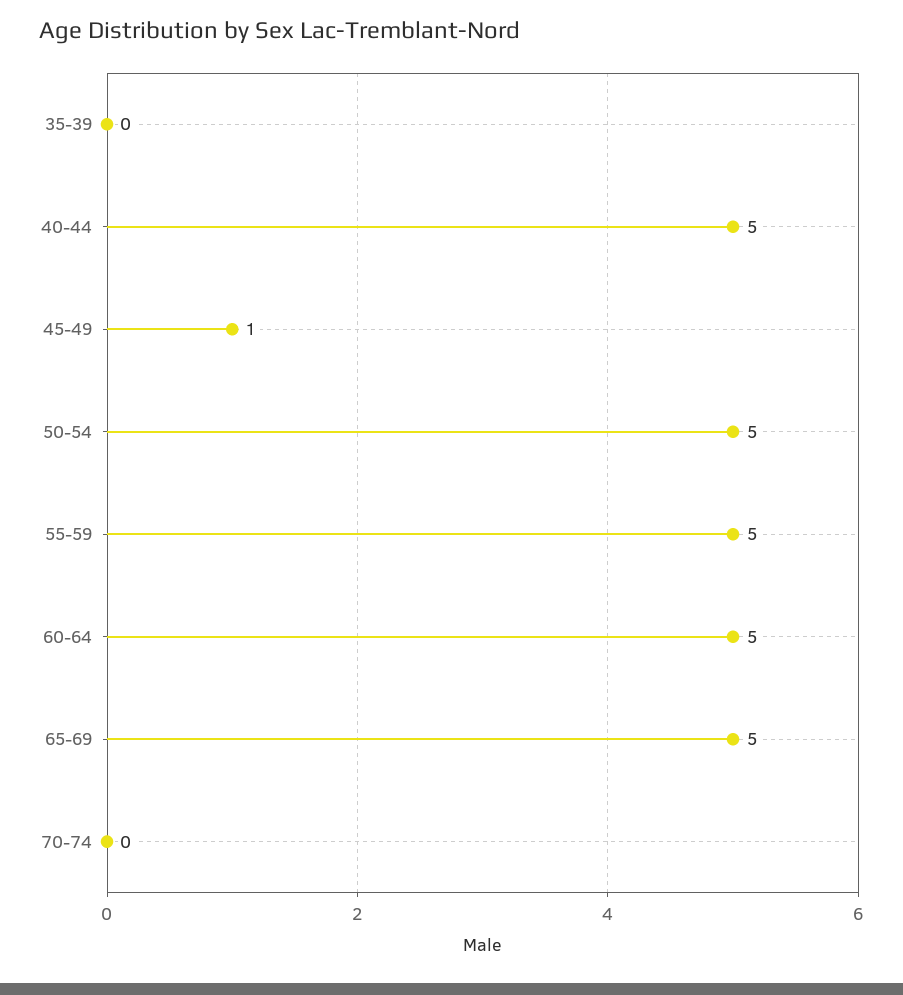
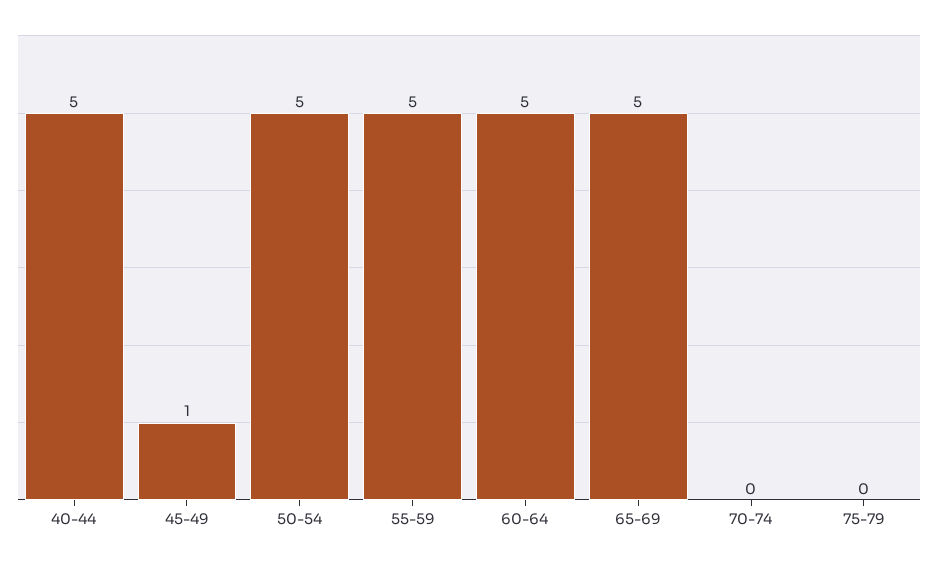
35-39: 0 -> none
75-79: none -> 0

